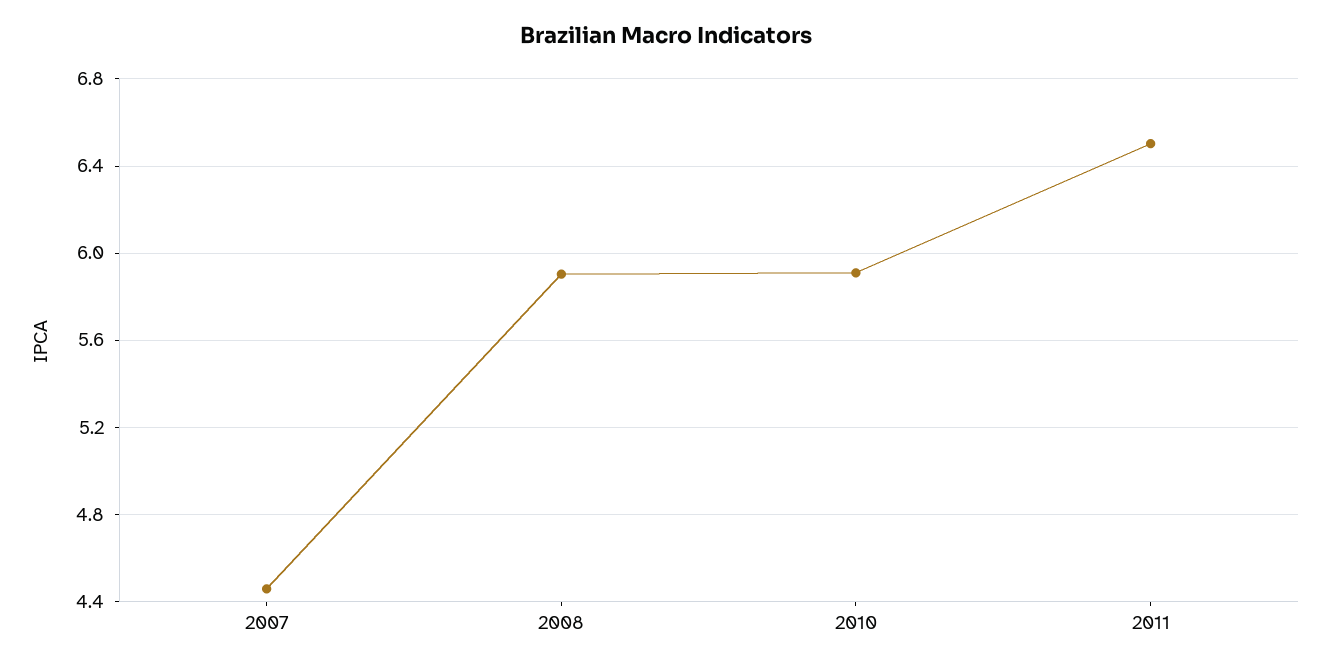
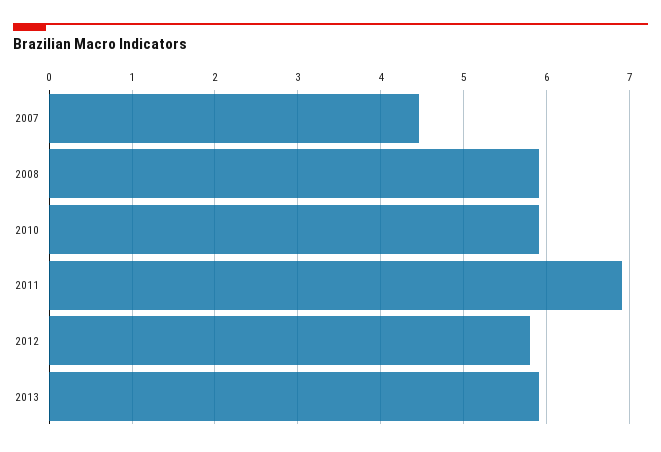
2011: 6.5 -> 6.9
2012: none -> 5.8
2013: none -> 5.9

